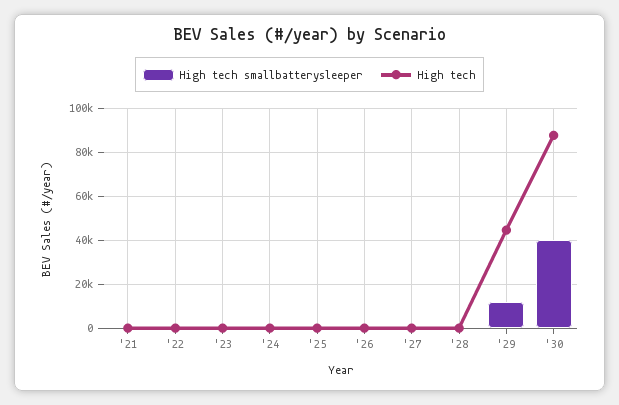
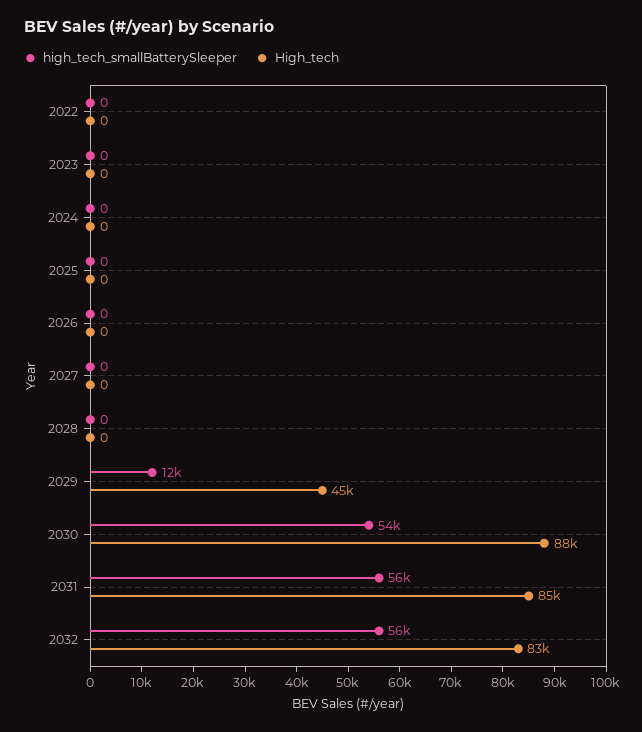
High tech smallbatterysleeper, '21: 0 -> none
High tech, '21: 0 -> none
High tech smallbatterysleeper, '30: 40000 -> 54000
High tech smallbatterysleeper, 2031: none -> 56000
High tech, 2031: none -> 85000
High tech smallbatterysleeper, 2032: none -> 56000
High tech, 2032: none -> 83000

